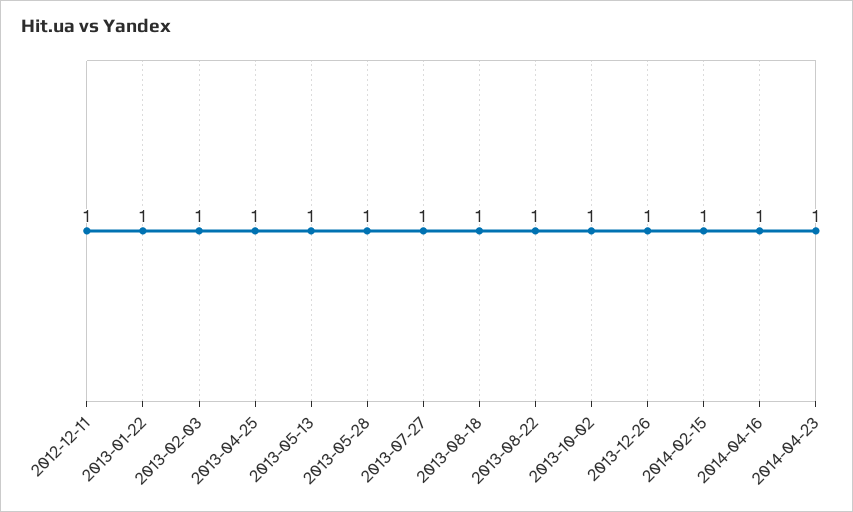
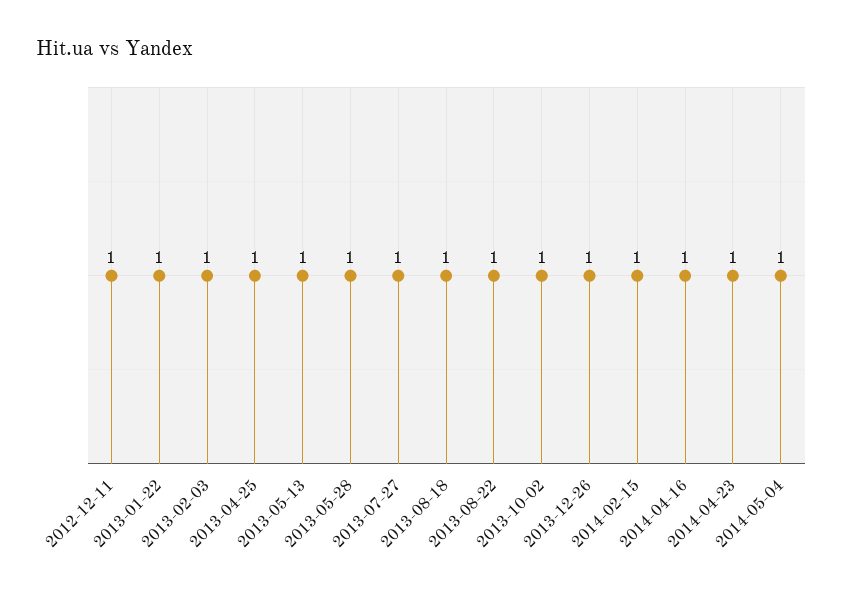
2014-05-04: none -> 1

